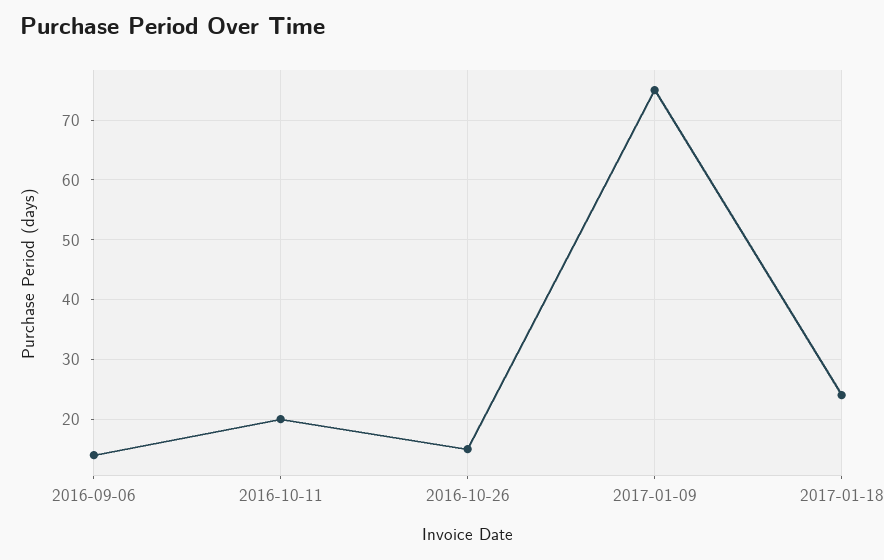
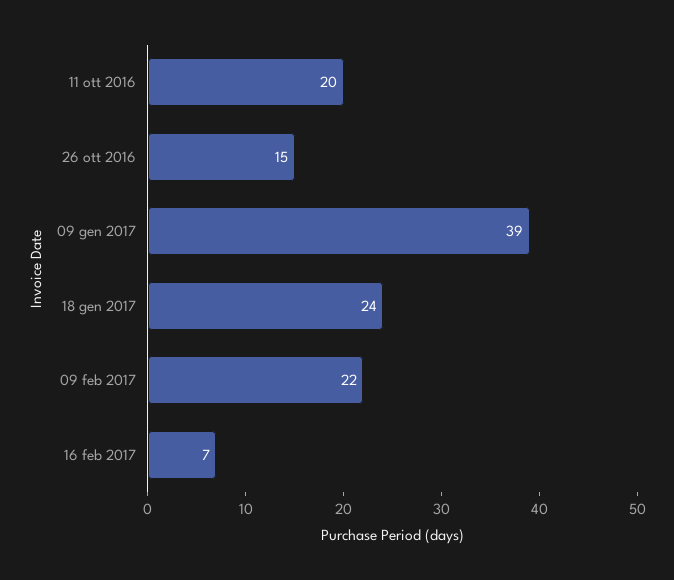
2016-09-06: 15 -> none
2017-01-09: 75 -> 39
09 feb 2017: none -> 22
16 feb 2017: none -> 7

